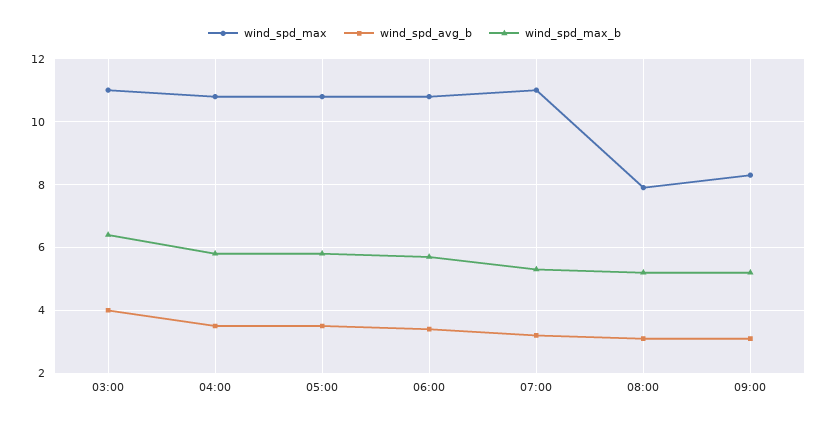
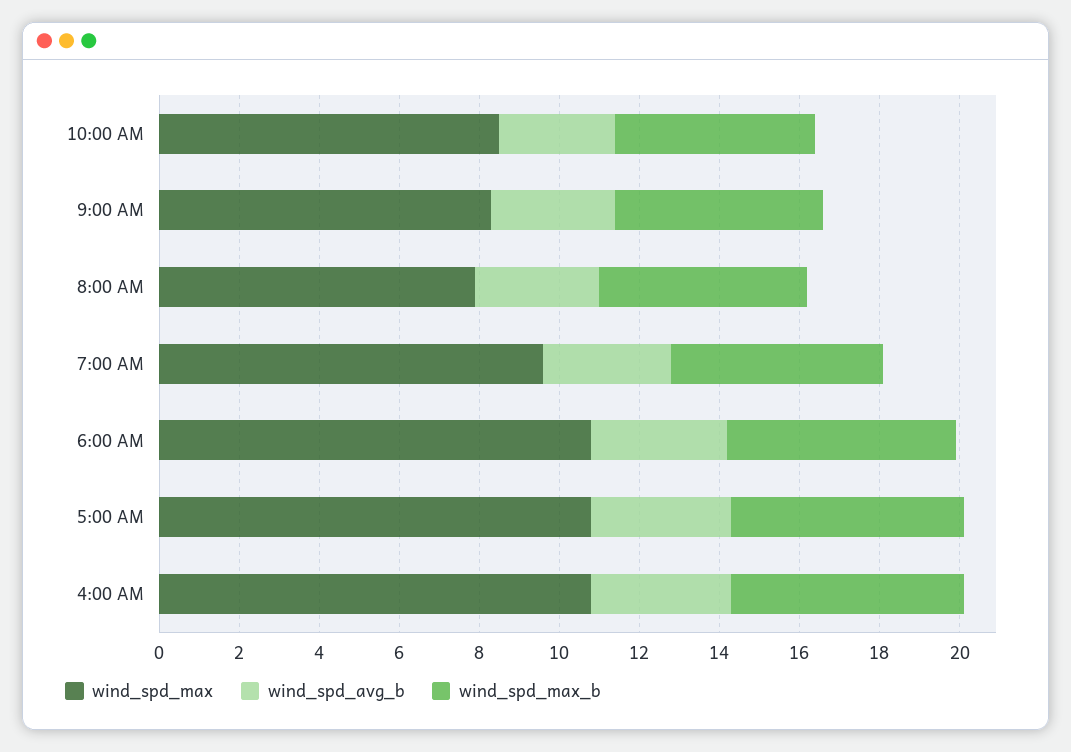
wind_spd_max, 03:00: 11 -> none
wind_spd_avg_b, 03:00: 4 -> none
wind_spd_max_b, 03:00: 6.5 -> none
wind_spd_max, 07:00: 11 -> 9.5
wind_spd_max, 10:00 AM: none -> 8.5
wind_spd_avg_b, 10:00 AM: none -> 3
wind_spd_max_b, 10:00 AM: none -> 5

